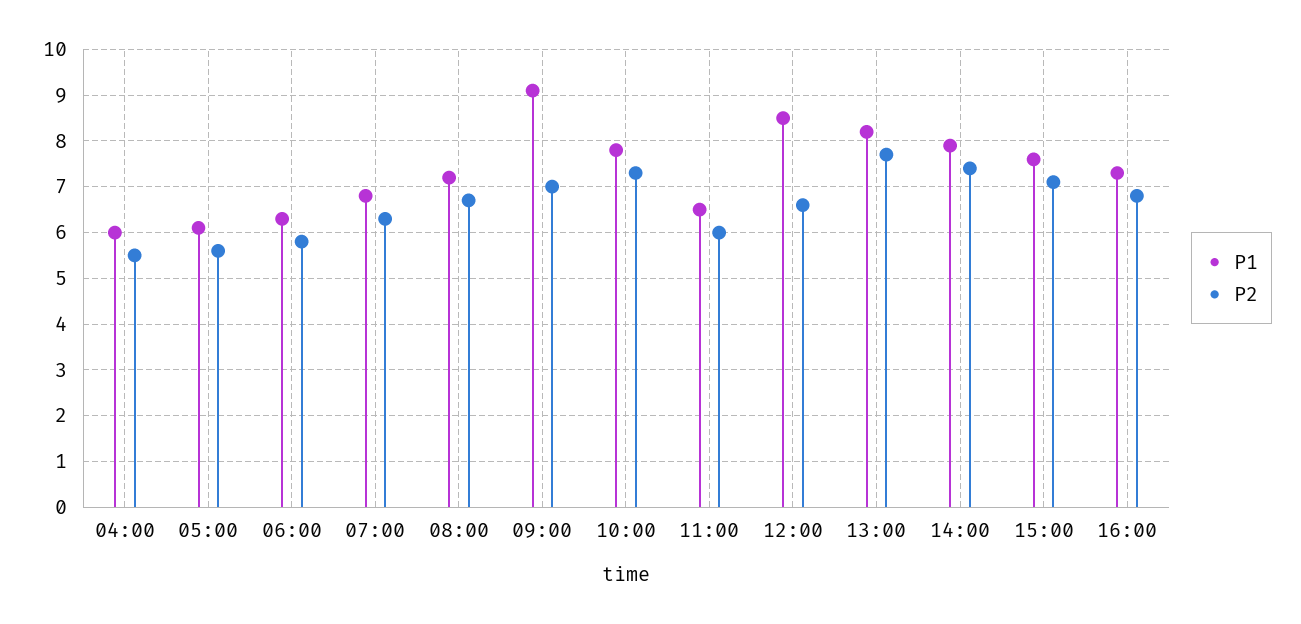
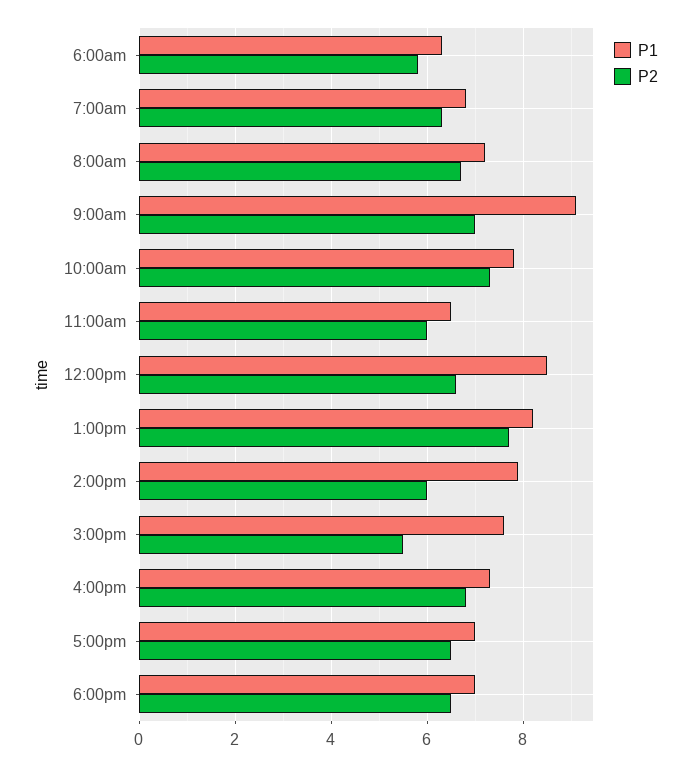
P1, 04:00: 6 -> none
P2, 04:00: 5.5 -> none
P1, 05:00: 6 -> none
P2, 05:00: 5.5 -> none
P2, 14:00: 7.5 -> 6
P2, 15:00: 7 -> 5.5
P1, 5:00pm: none -> 7
P2, 5:00pm: none -> 6.5
P1, 6:00pm: none -> 7
P2, 6:00pm: none -> 6.5

